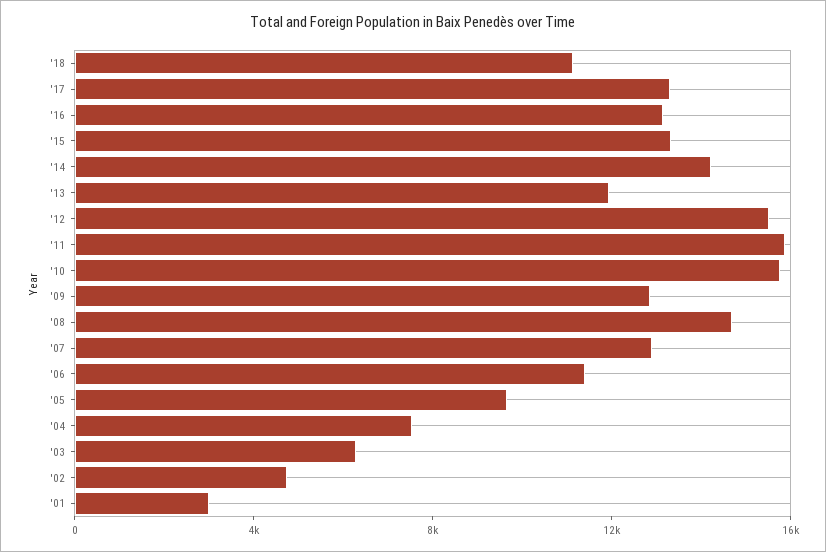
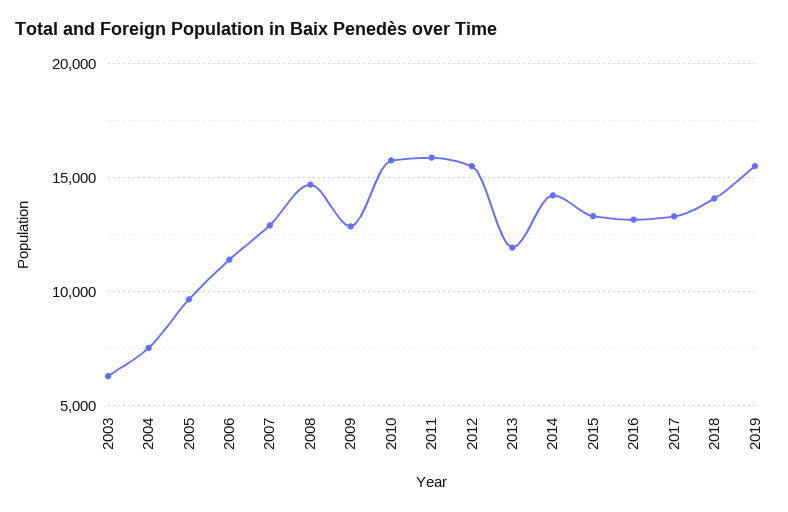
'18: 11000 -> 14000
'02: 5000 -> none
'01: 3000 -> none
2019: none -> 15500

